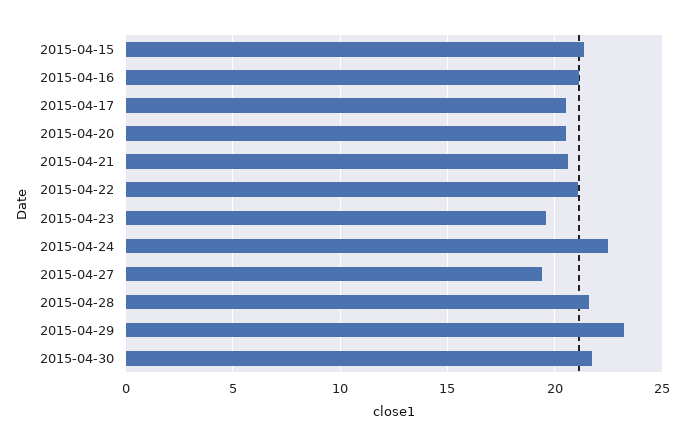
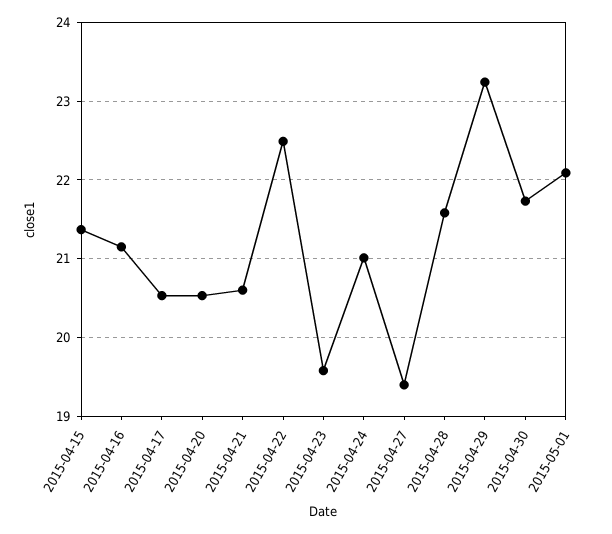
2015-04-22: 21 -> 22.5
2015-04-24: 22.5 -> 21
2015-05-01: none -> 22.1

